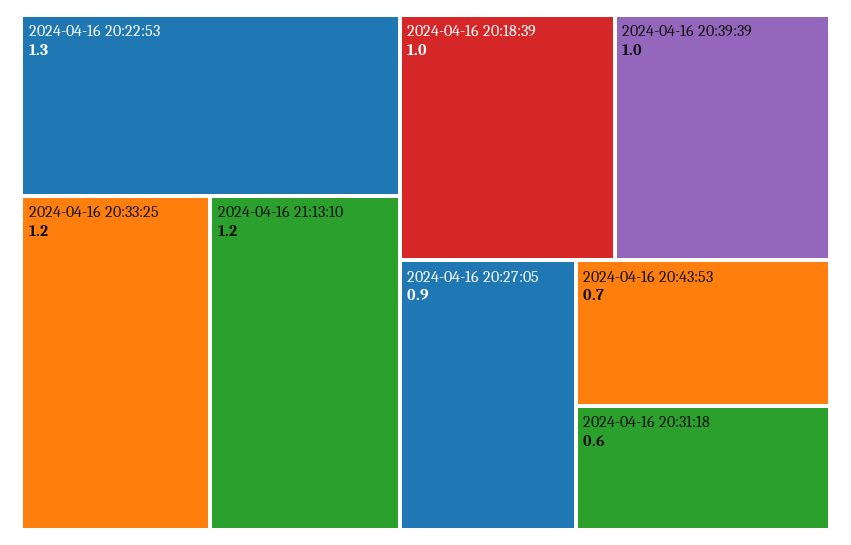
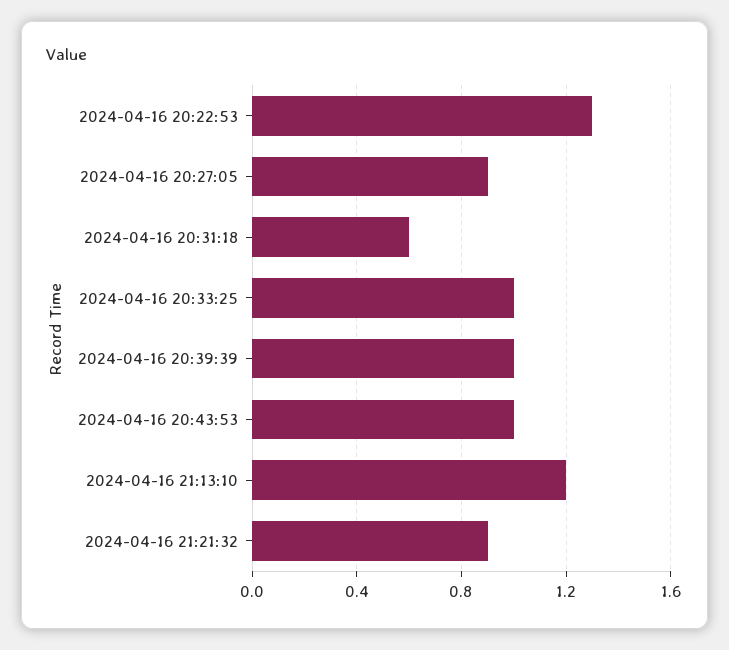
2024-04-16 20:33:25: 1.2 -> 1
2024-04-16 20:18:39: 1 -> none
2024-04-16 20:43:53: 0.7 -> 1
2024-04-16 21:21:32: none -> 0.9

